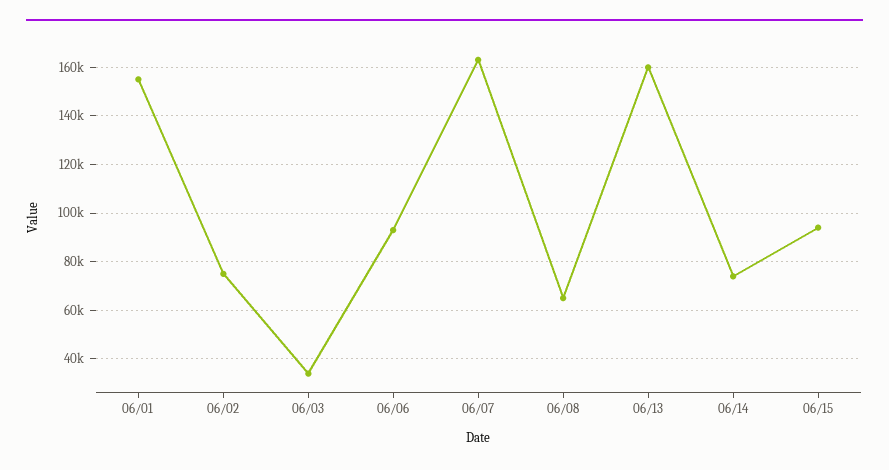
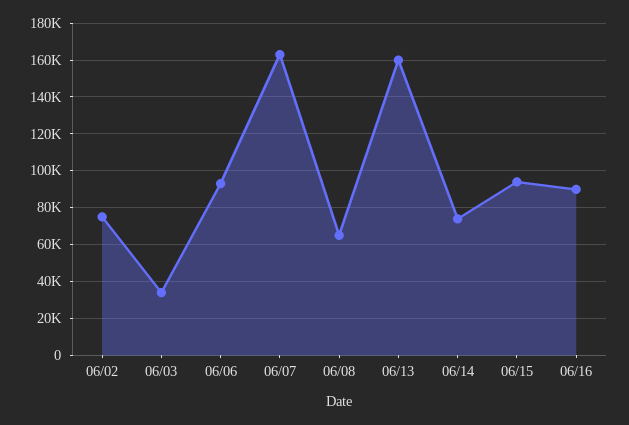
06/01: 155000 -> none
06/16: none -> 90000

